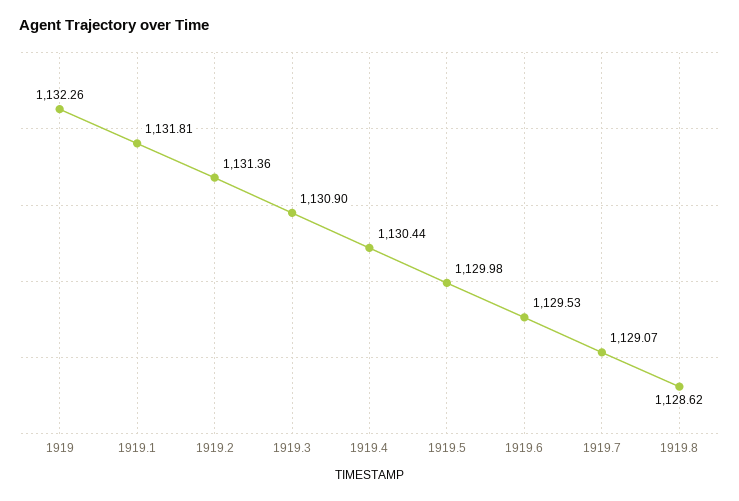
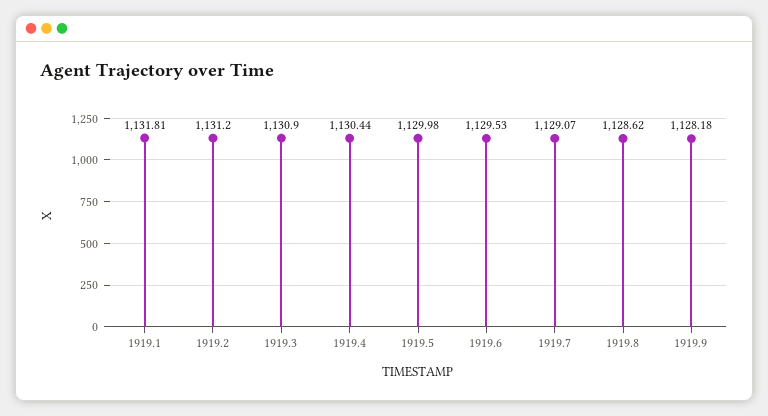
1919: 1132.26 -> none
1919.2: 1131.36 -> 1131.2
1919.9: none -> 1128.18

